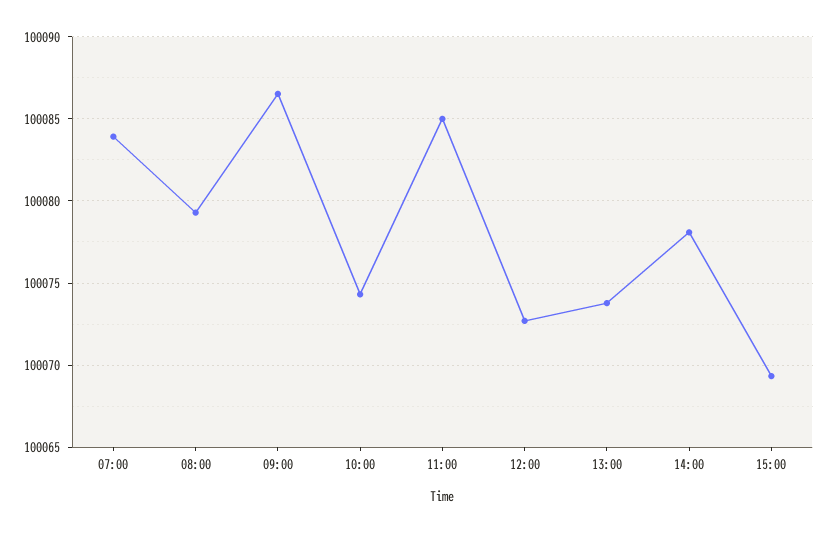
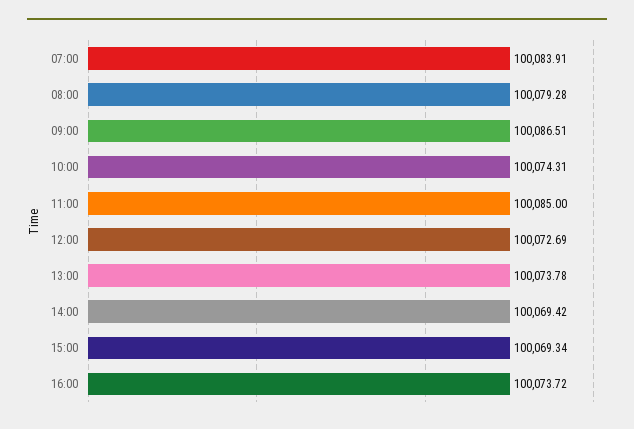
14:00: 100078 -> 100069.42
16:00: none -> 100073.72

